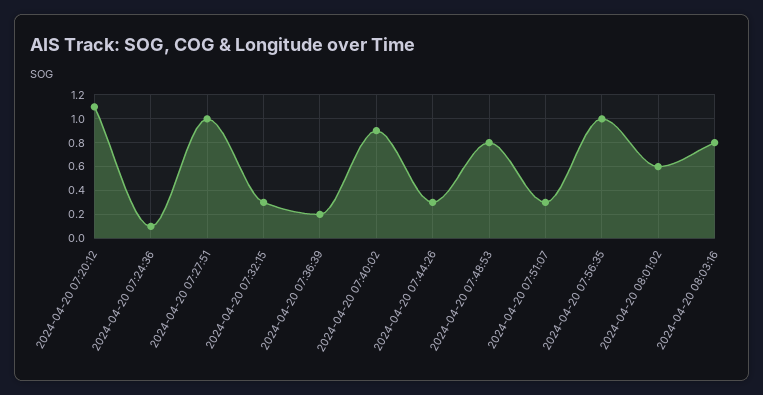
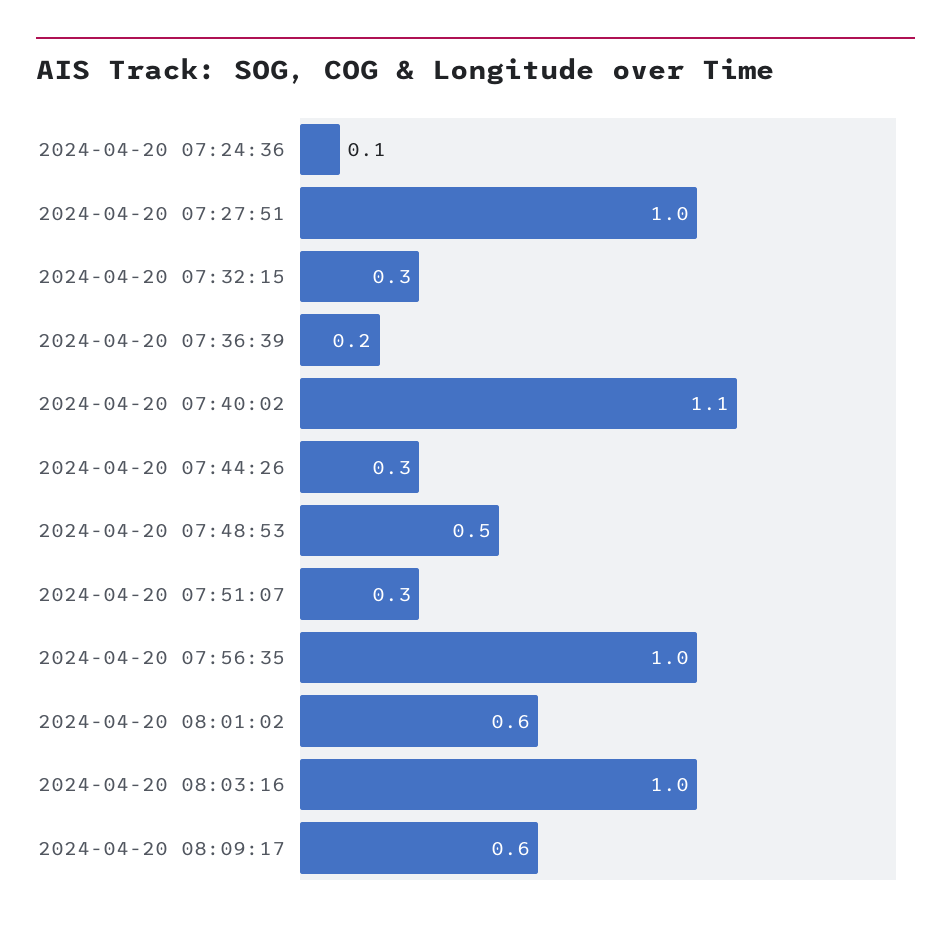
2024-04-20 07:20:12: 1.1 -> none
2024-04-20 07:40:02: 0.9 -> 1.1
2024-04-20 07:48:53: 0.8 -> 0.5
2024-04-20 08:03:16: 0.8 -> 1
2024-04-20 08:09:17: none -> 0.6

